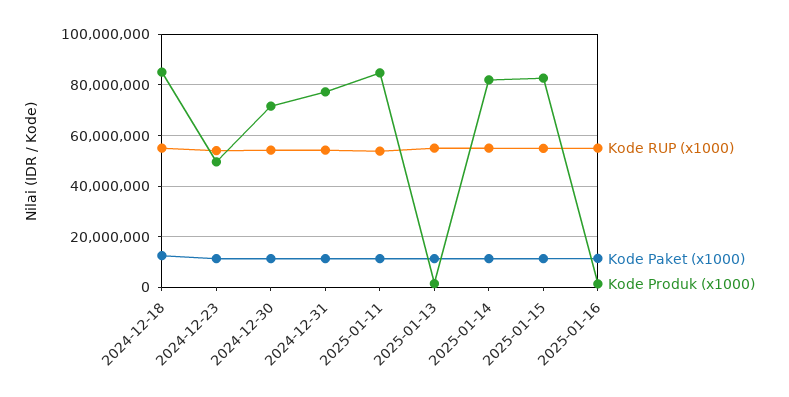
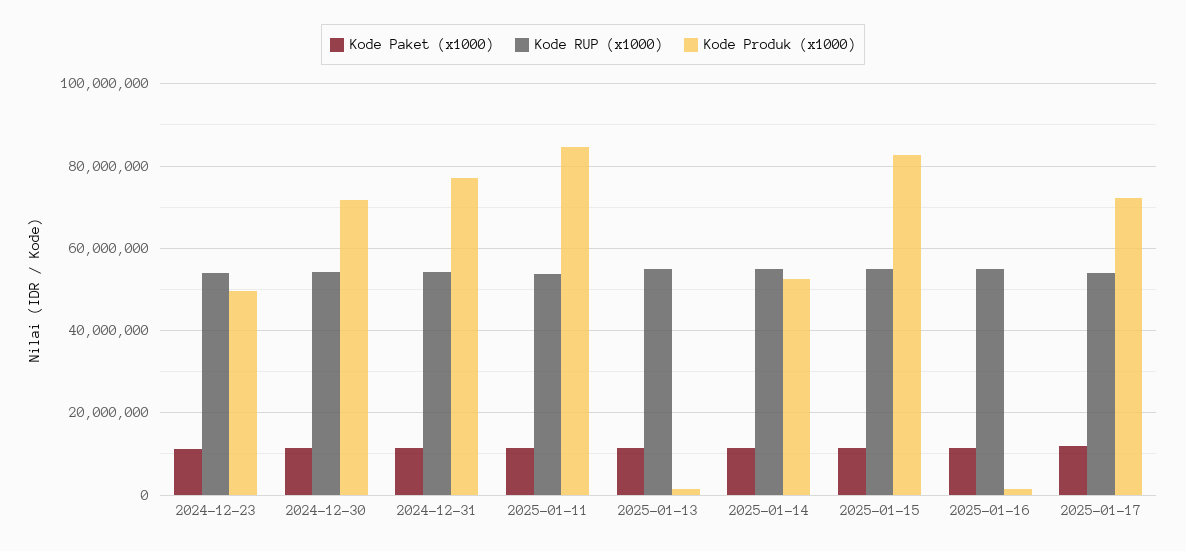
Kode RUP (x1000), 2024-12-18: 55000000 -> none
Kode Paket (x1000), 2024-12-18: 12500000 -> none
Kode Produk (x1000), 2024-12-18: 85000000 -> none
Kode Produk (x1000), 2025-01-14: 82500000 -> 52000000
Kode Paket (x1000), 2025-01-17: none -> 12000000
Kode RUP (x1000), 2025-01-17: none -> 54000000
Kode Produk (x1000), 2025-01-17: none -> 72000000

